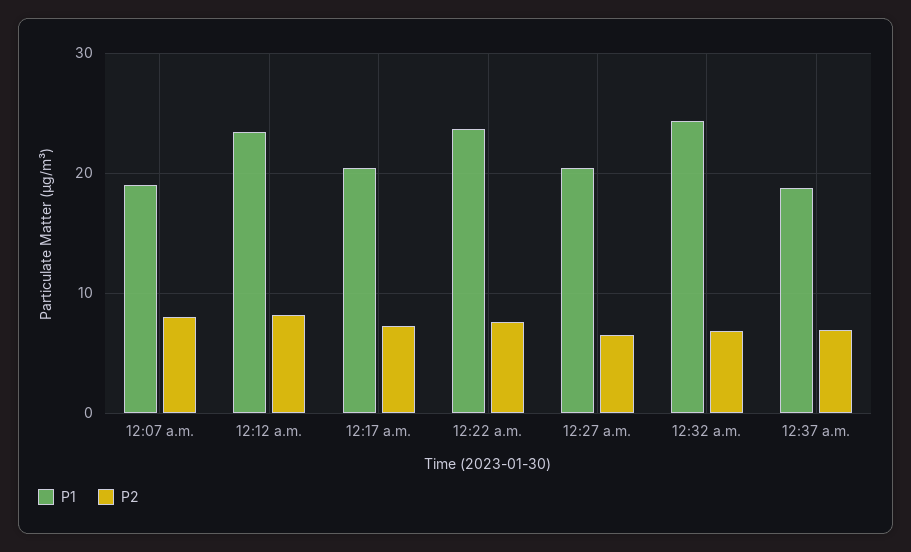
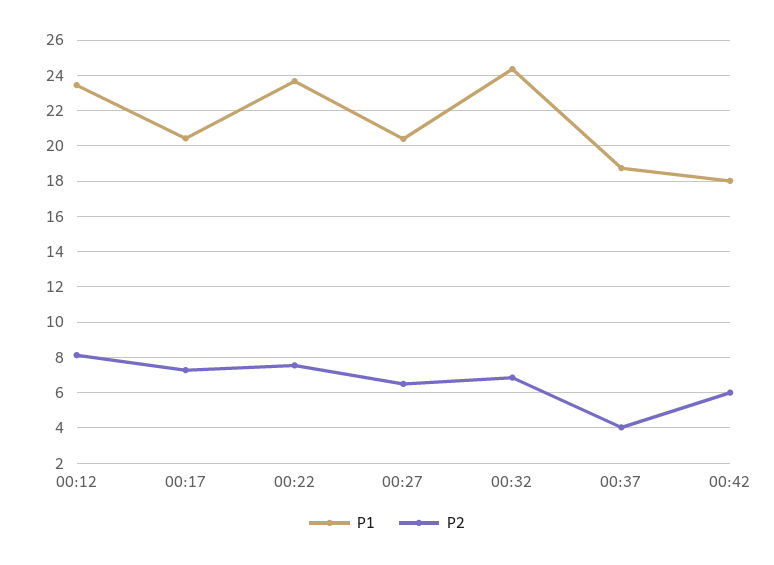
P1, 12:07 a.m.: 19 -> none
P2, 12:07 a.m.: 8 -> none
P2, 12:37 a.m.: 7 -> 4
P1, 00:42: none -> 18
P2, 00:42: none -> 6

